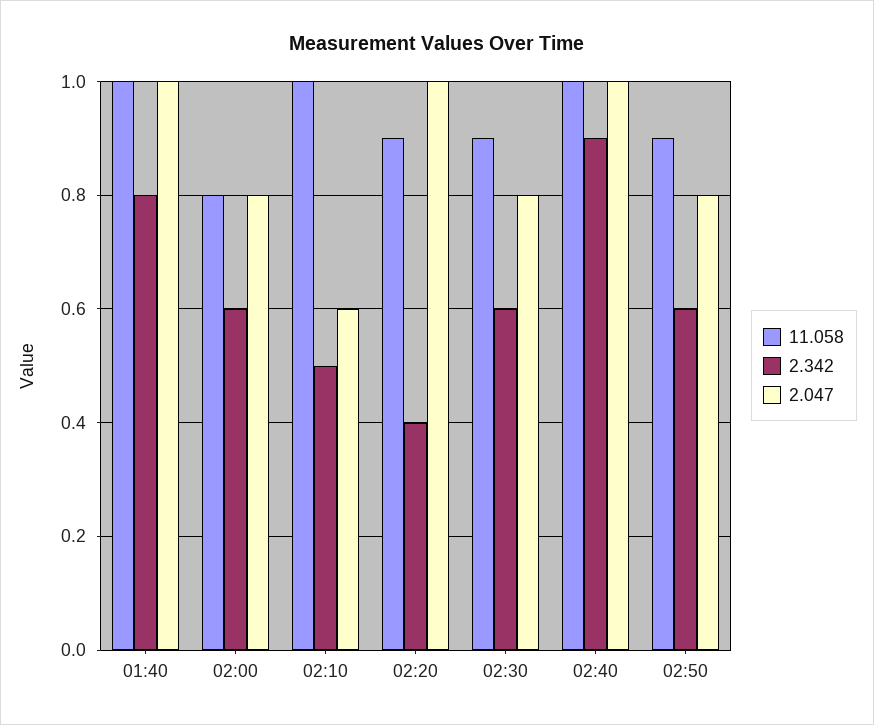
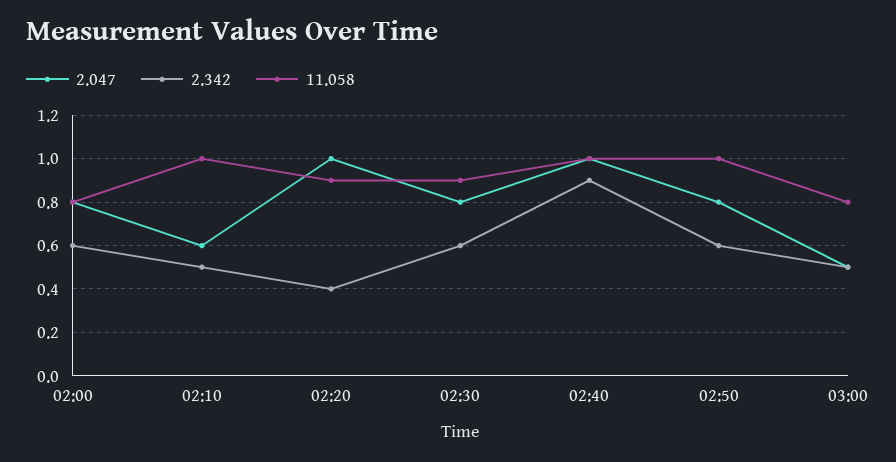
11.058, 01:40: 1 -> none
2.342, 01:40: 0.8 -> none
2.047, 01:40: 1 -> none
11.058, 02:50: 0.9 -> 1
2.047, 03:00: none -> 0.5
2.342, 03:00: none -> 0.5
11.058, 03:00: none -> 0.8

